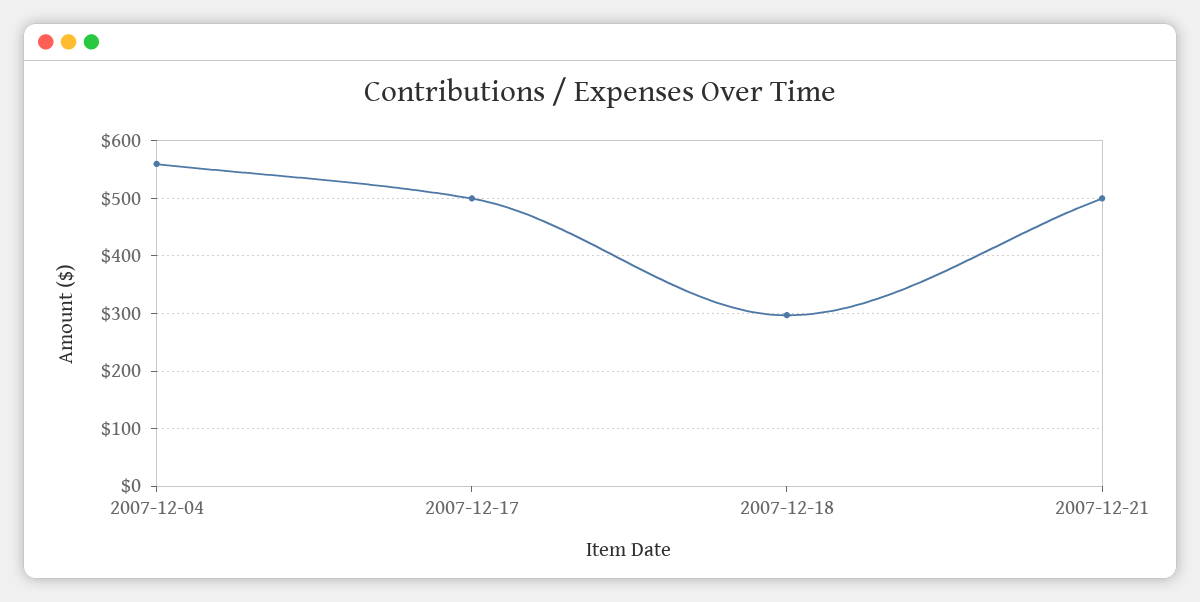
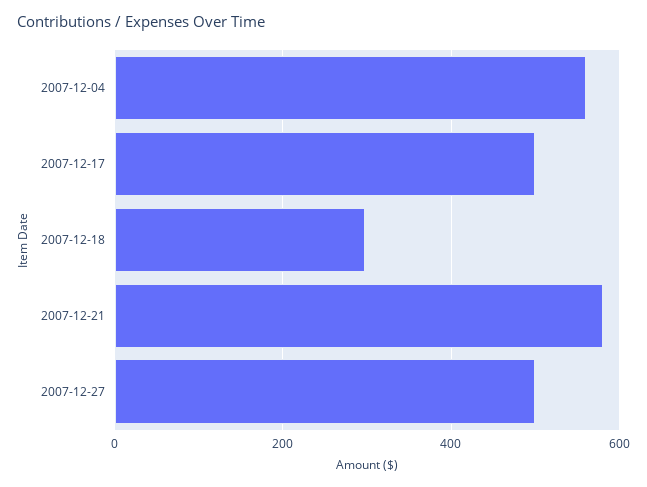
2007-12-21: 500 -> 580
2007-12-27: none -> 500

